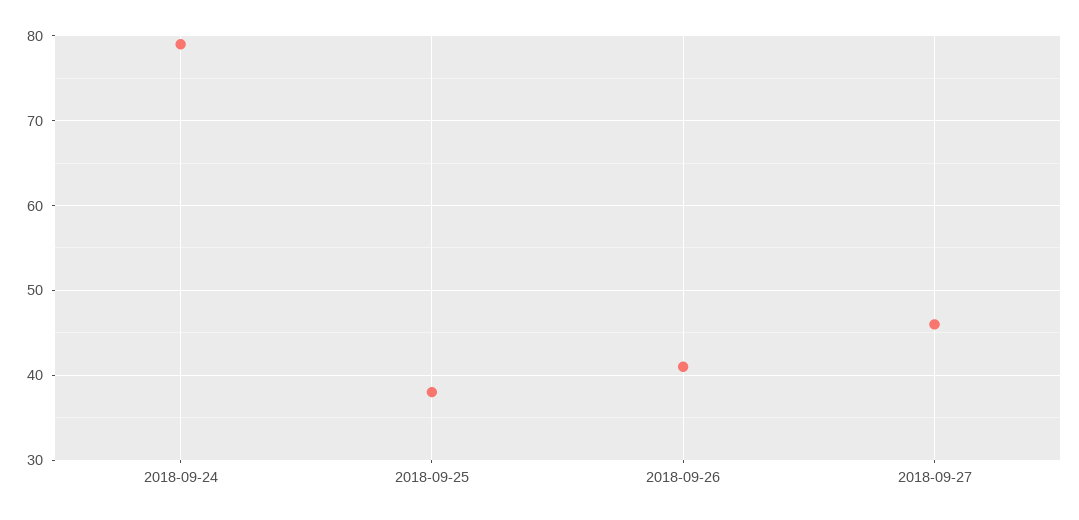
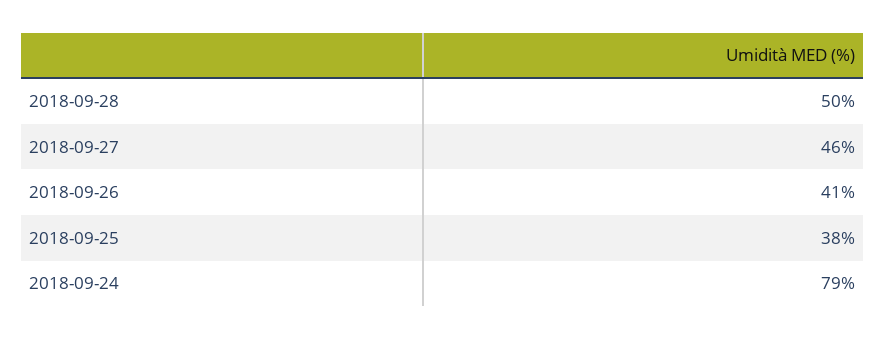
2018-09-28: none -> 50

